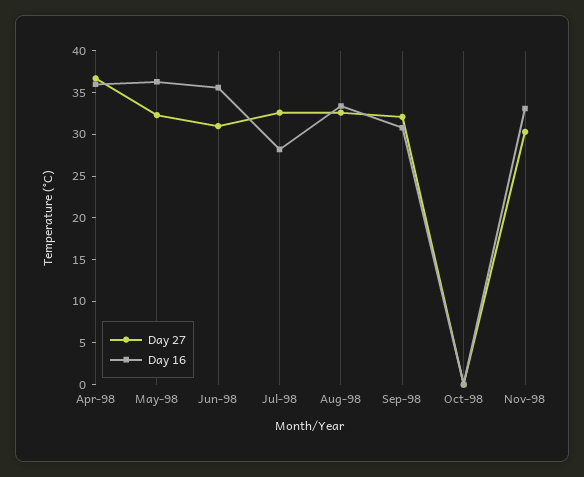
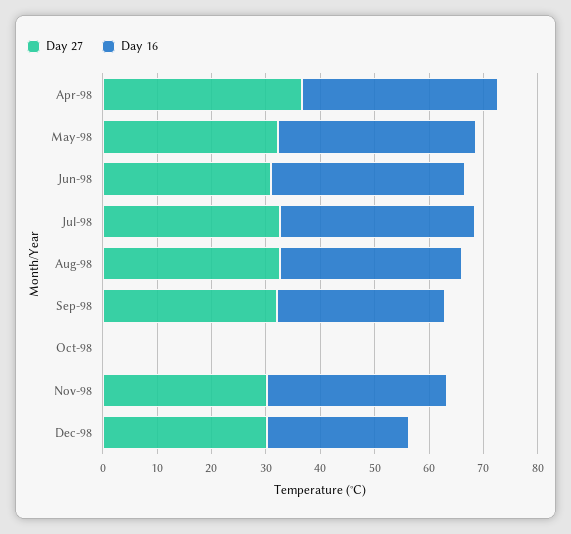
Day 16, Jul-98: 28 -> 36
Day 27, Dec-98: none -> 30
Day 16, Dec-98: none -> 26

